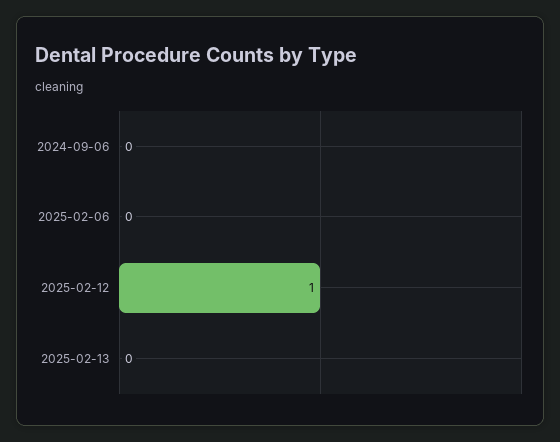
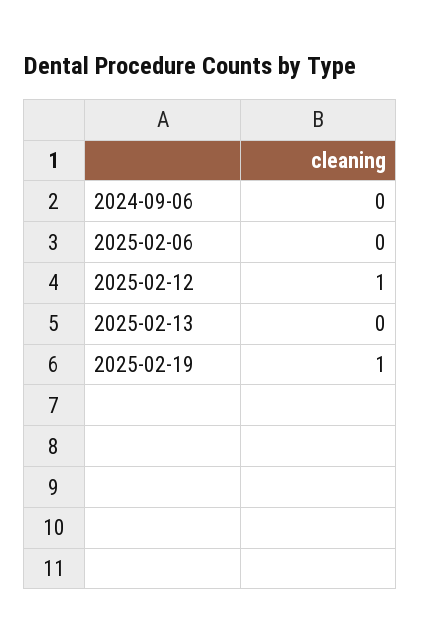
2025-02-19: none -> 1

